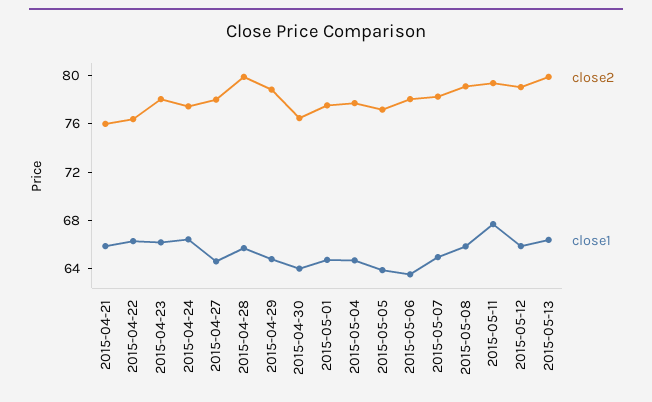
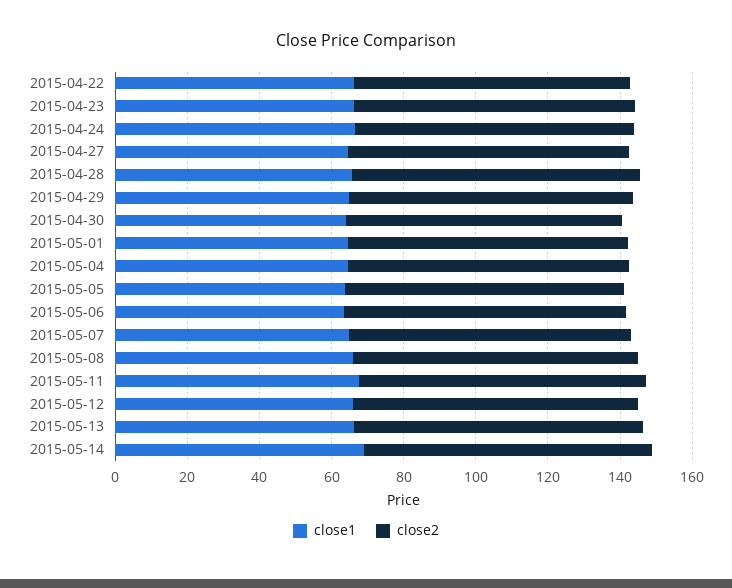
close2, 2015-04-21: 76 -> none
close1, 2015-04-21: 66 -> none
close1, 2015-05-14: none -> 70
close2, 2015-05-14: none -> 80

